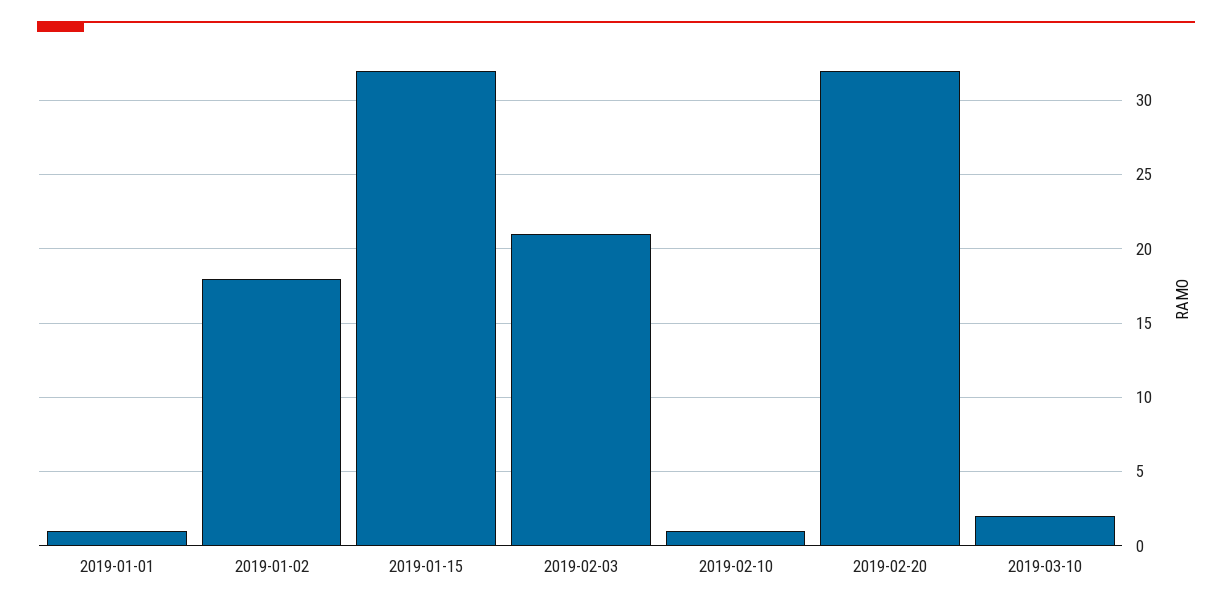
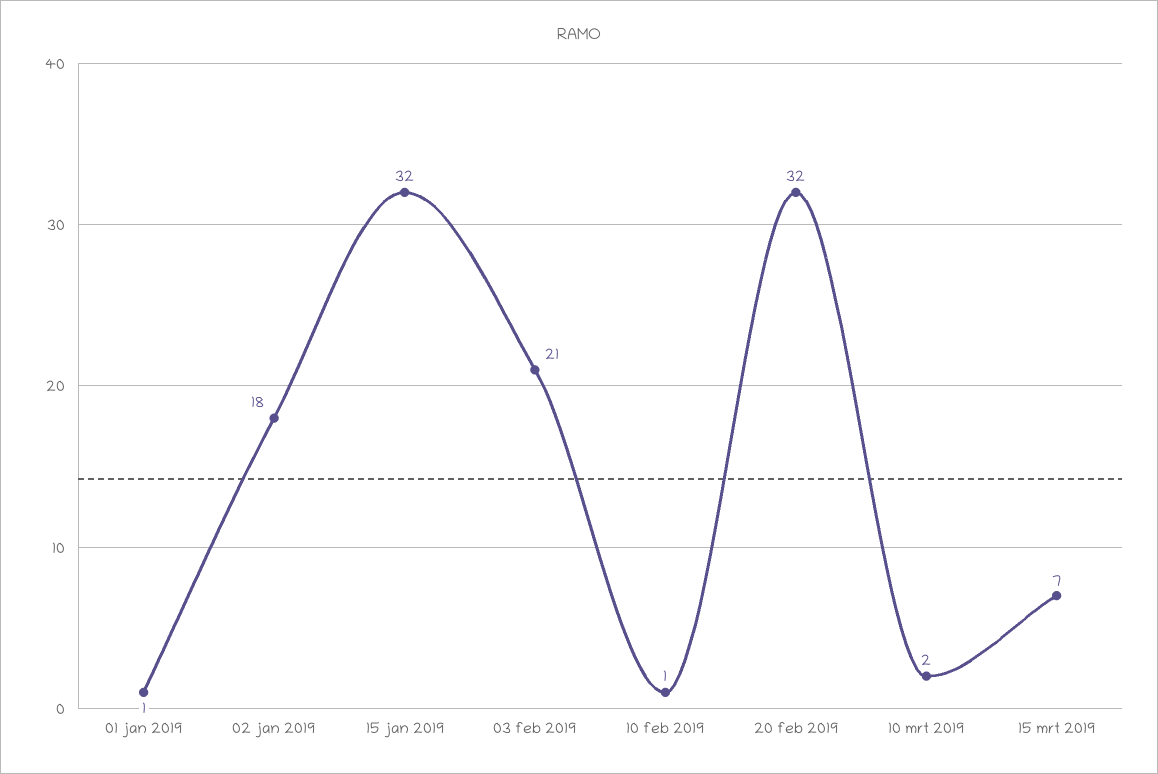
15 mrt 2019: none -> 7

